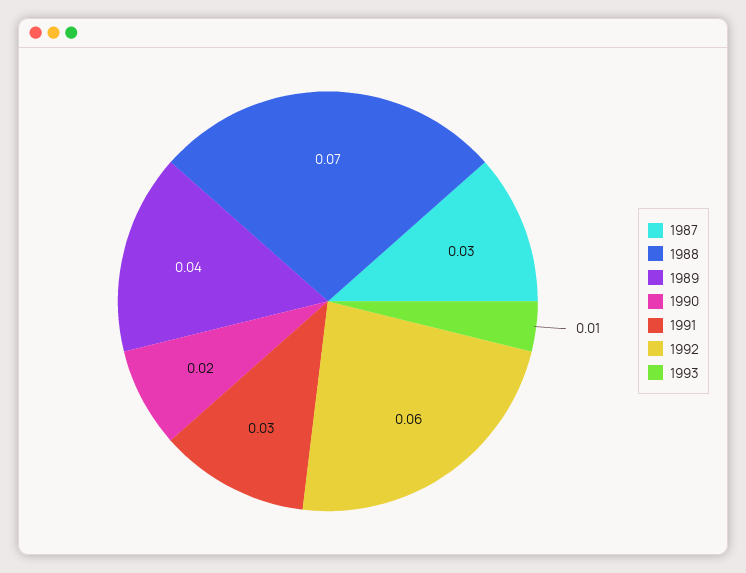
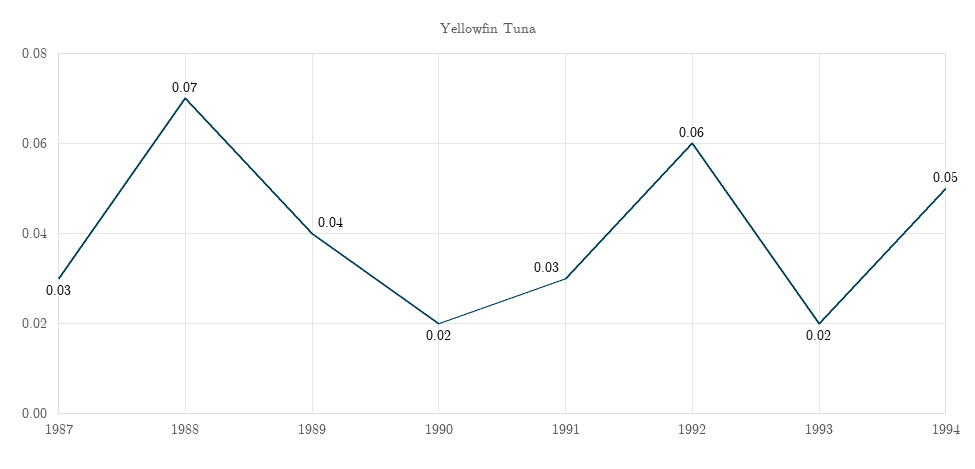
1993: 0.01 -> 0.02
1994: none -> 0.05

